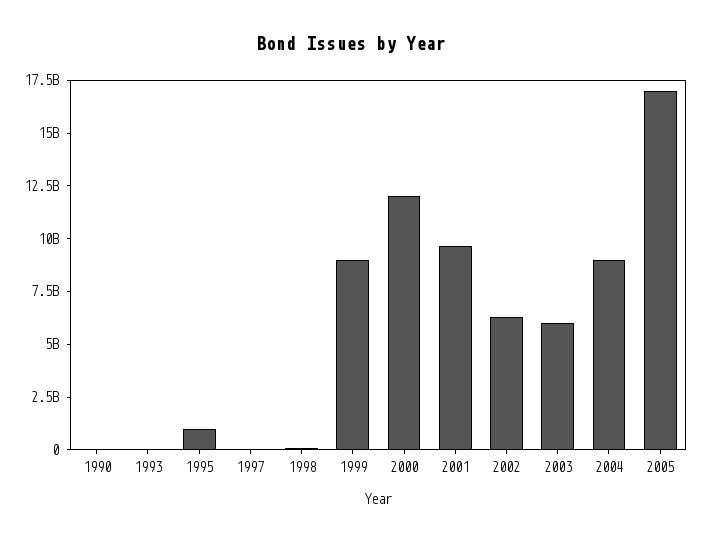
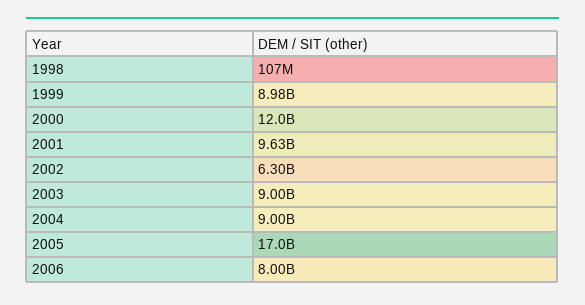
1990: 0 -> none
1993: 0 -> none
1995: 1000000000 -> none
1997: 0 -> none
2003: 6000000000 -> 9000000000
2006: none -> 8000000000

